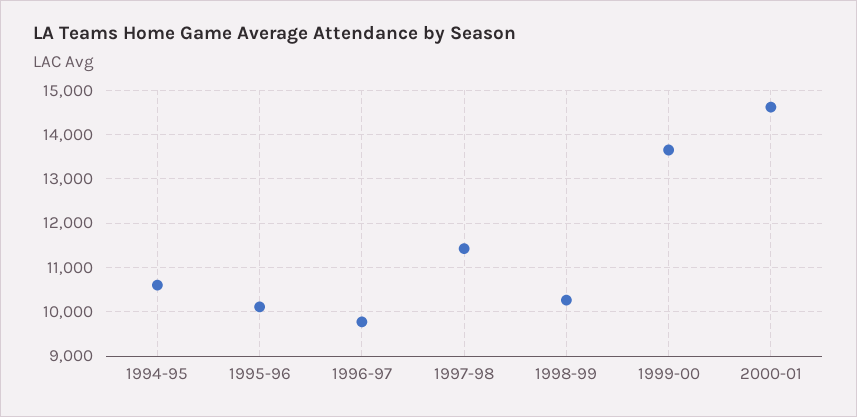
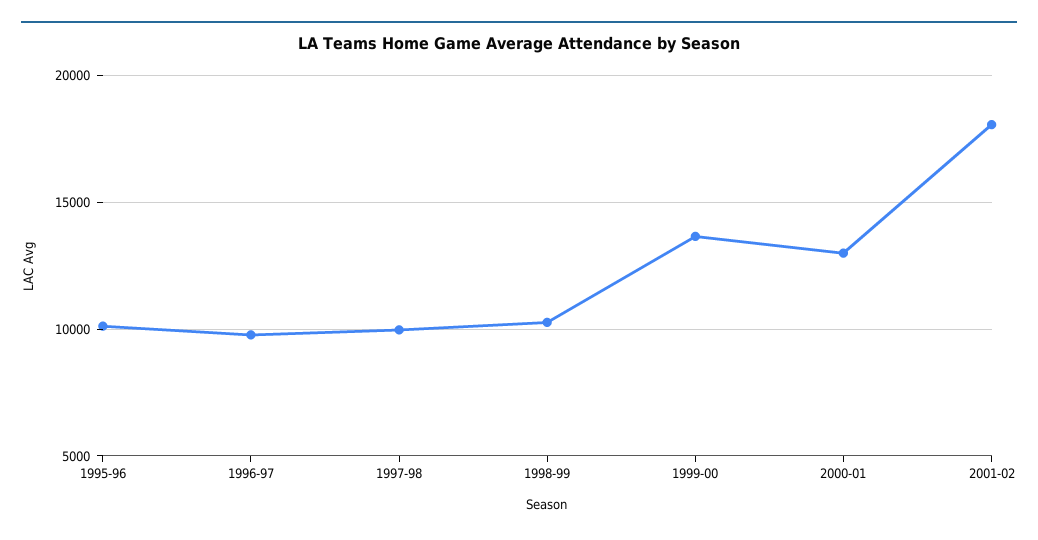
1994-95: 10600 -> none
1997-98: 11400 -> 10000
2000-01: 14600 -> 13000
2001-02: none -> 18000

